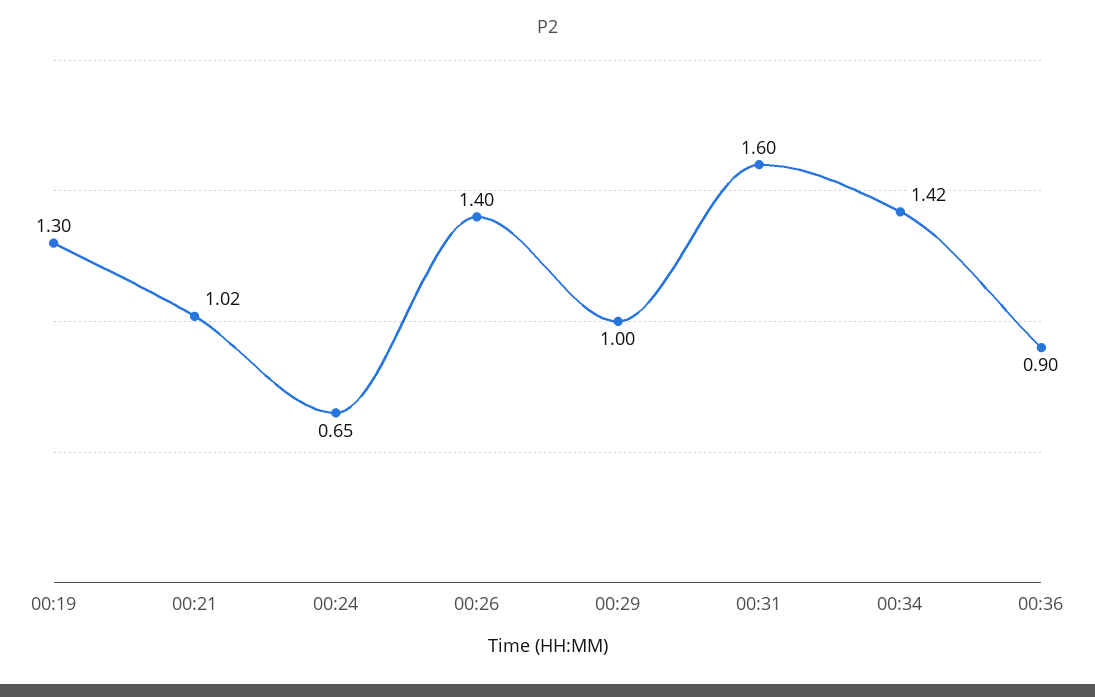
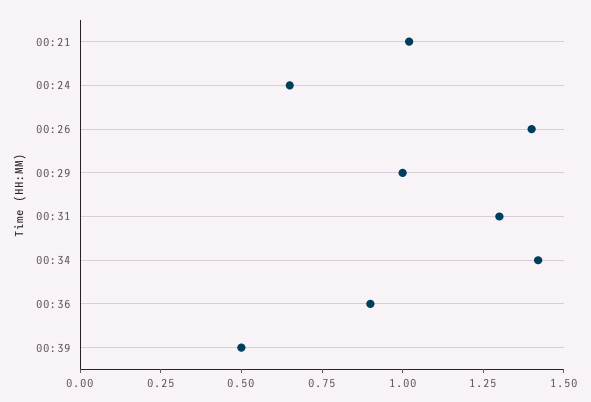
00:19: 1.3 -> none
00:31: 1.6 -> 1.3
00:39: none -> 0.5

